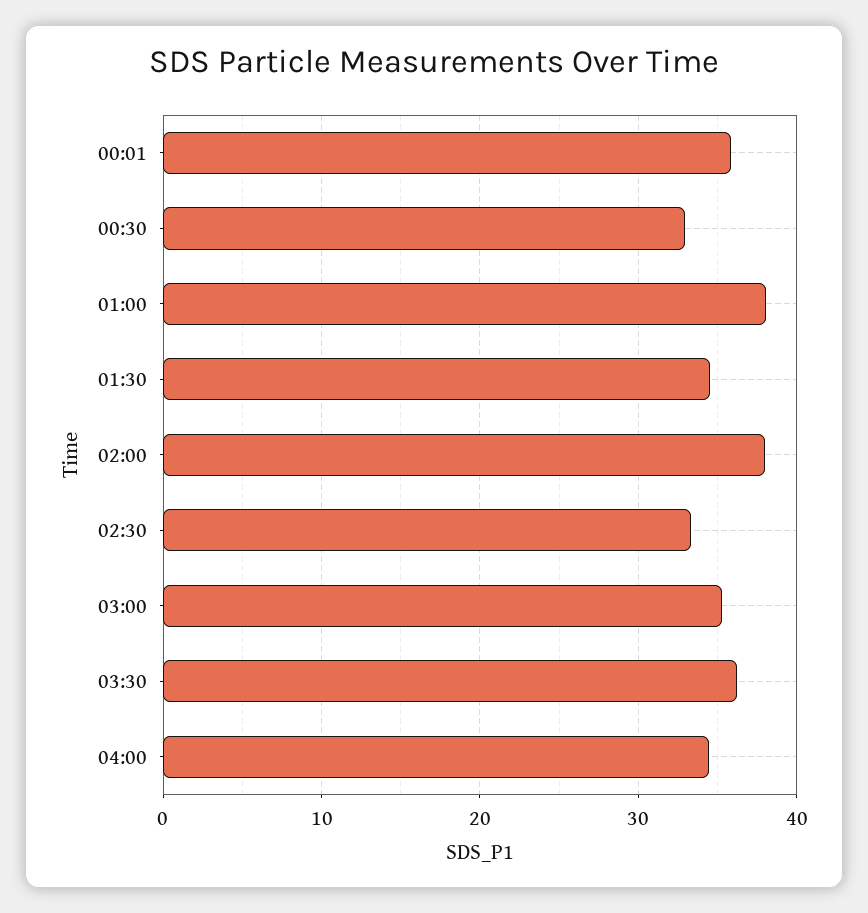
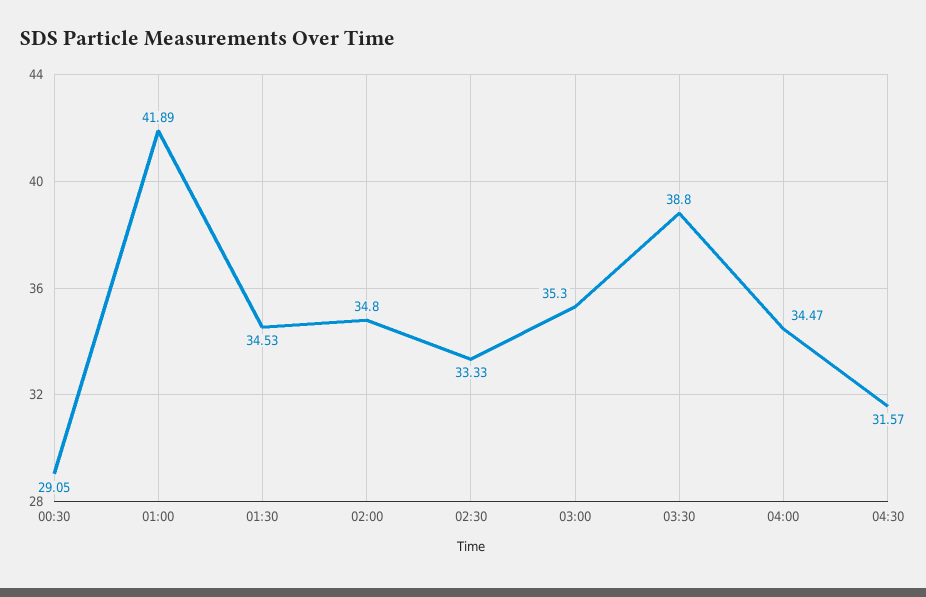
00:01: 36 -> none
00:30: 33 -> 29.05
01:00: 38 -> 41.89
02:00: 38 -> 34.8
03:30: 36 -> 38.8
04:30: none -> 31.57

